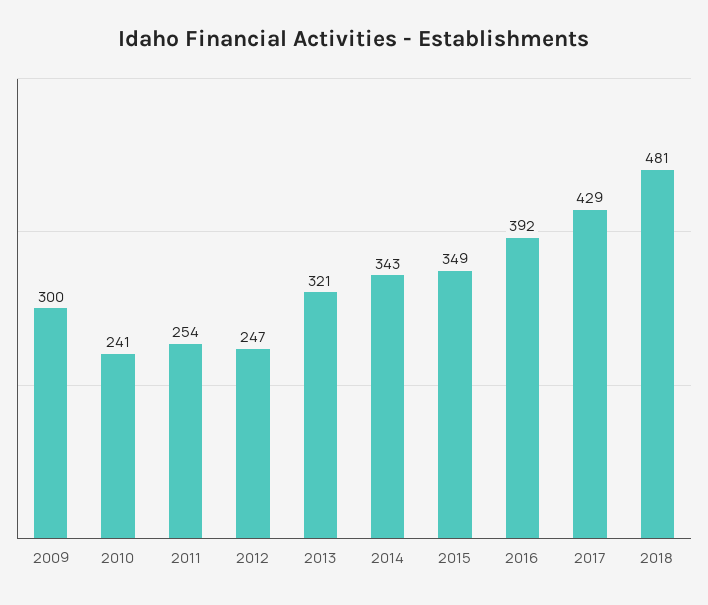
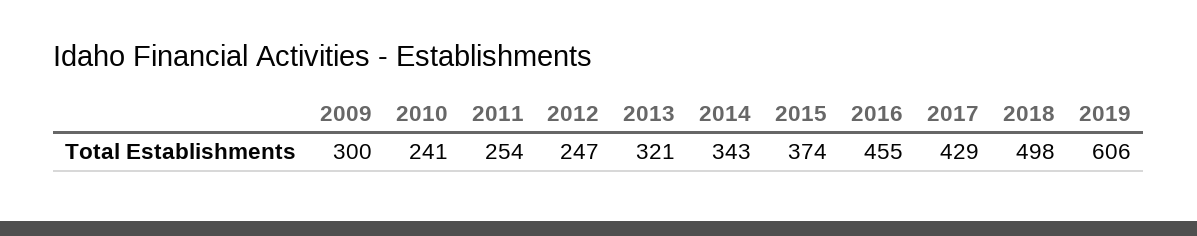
2015: 349 -> 374
2016: 392 -> 455
2018: 481 -> 498
2019: none -> 606

